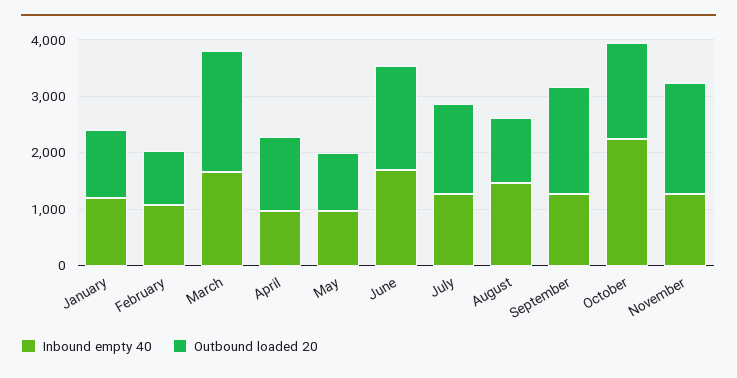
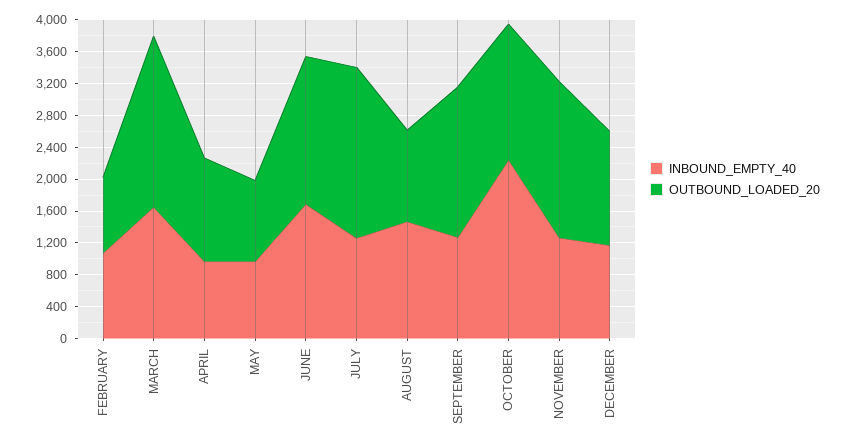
Inbound empty 40, January: 1200 -> none
Outbound loaded 20, January: 1200 -> none
Outbound loaded 20, July: 1600 -> 2200
Inbound empty 40, DECEMBER: none -> 1200
Outbound loaded 20, DECEMBER: none -> 1400

